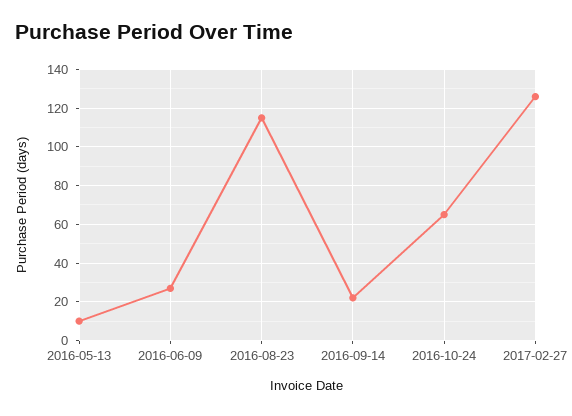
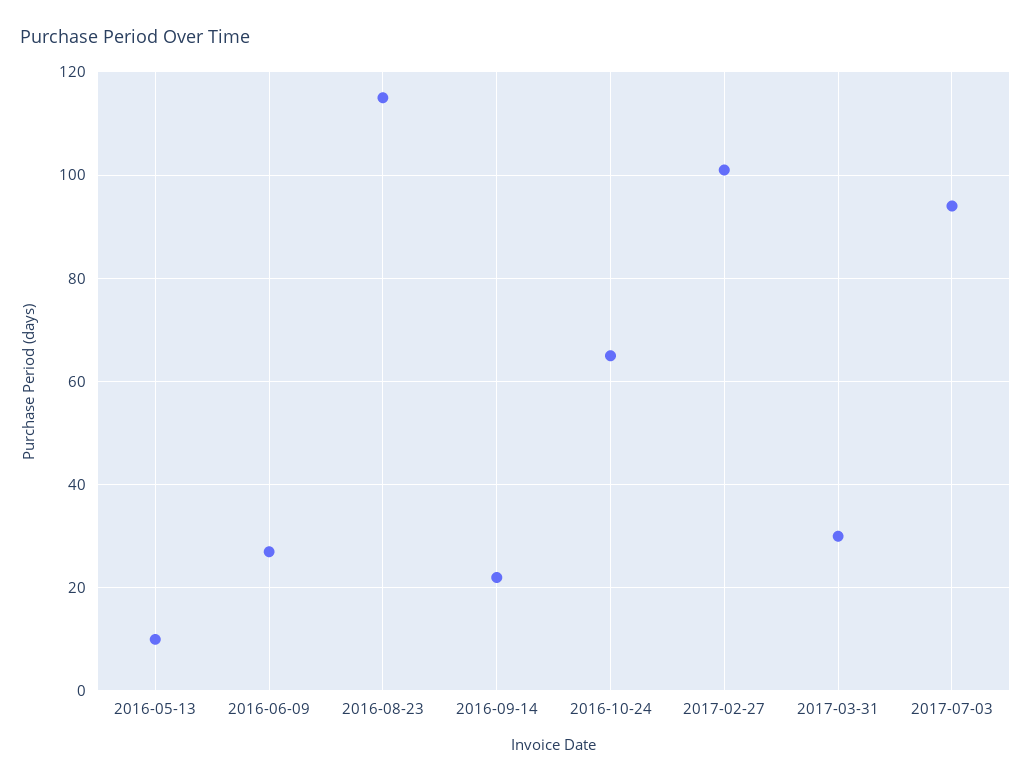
2017-02-27: 125 -> 100
2017-03-31: none -> 30
2017-07-03: none -> 95

